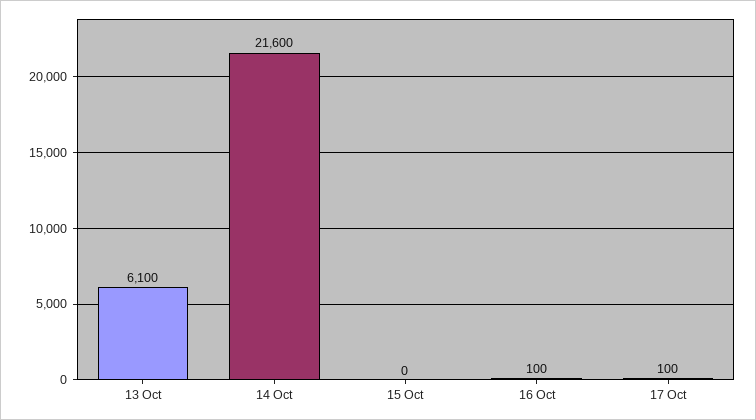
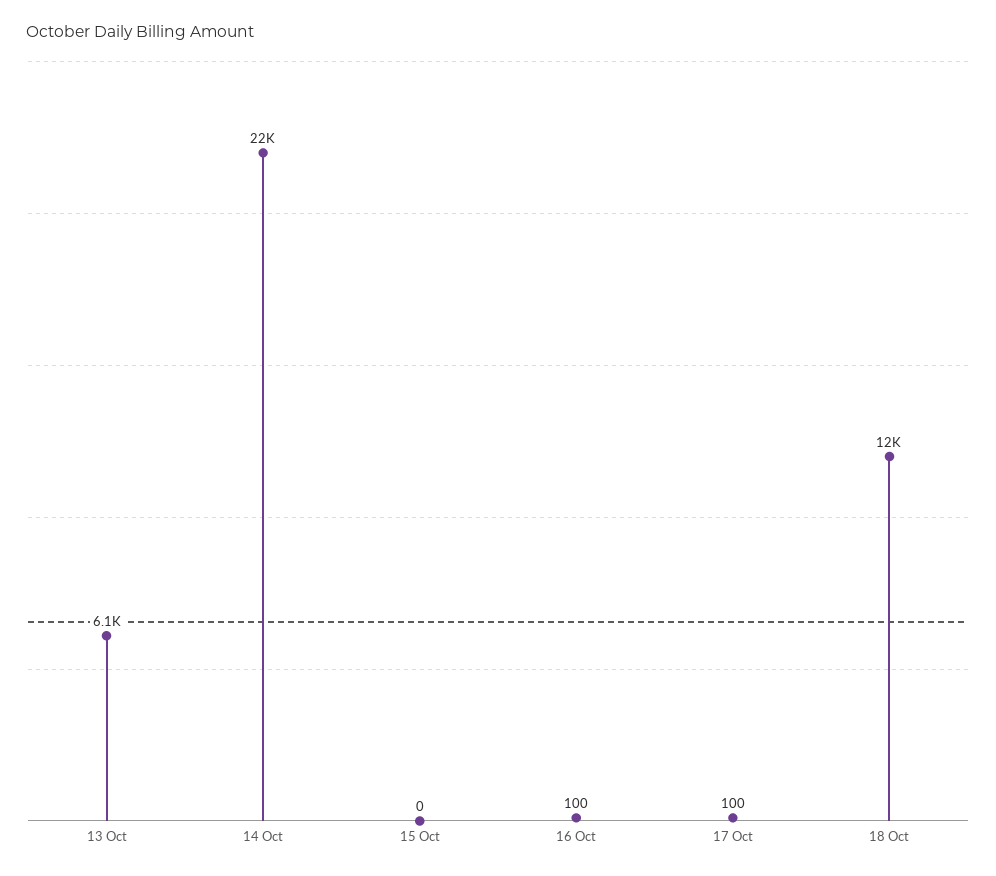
18 Oct: none -> 12000

